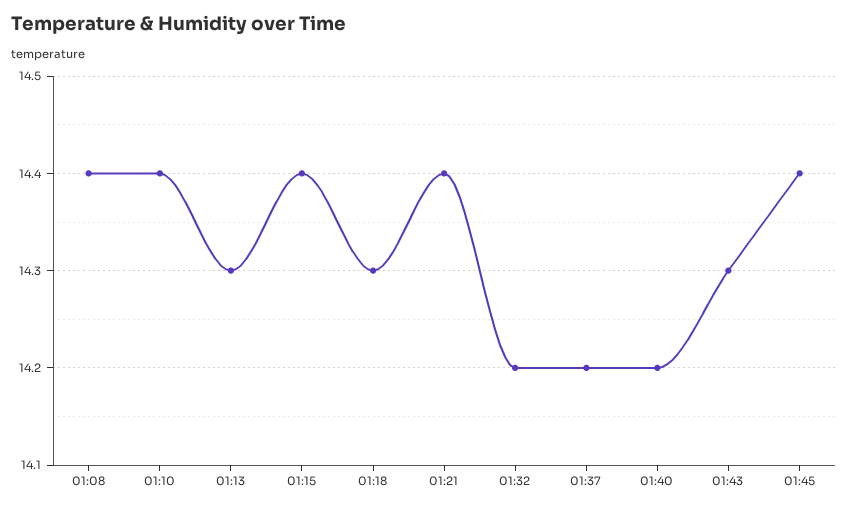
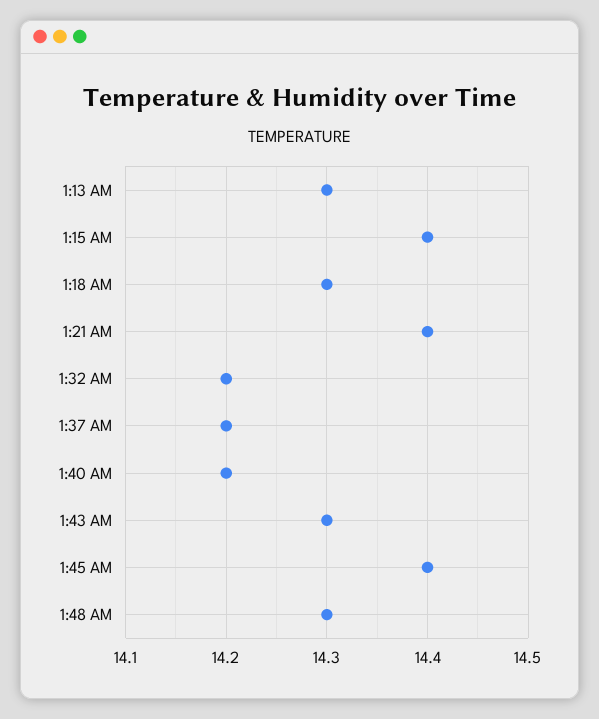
01:08: 14.4 -> none
01:10: 14.4 -> none
1:48 AM: none -> 14.3

